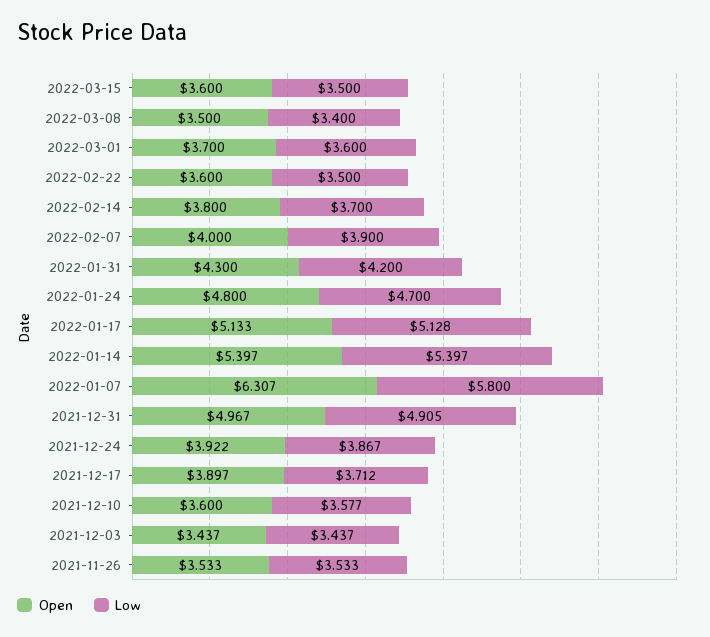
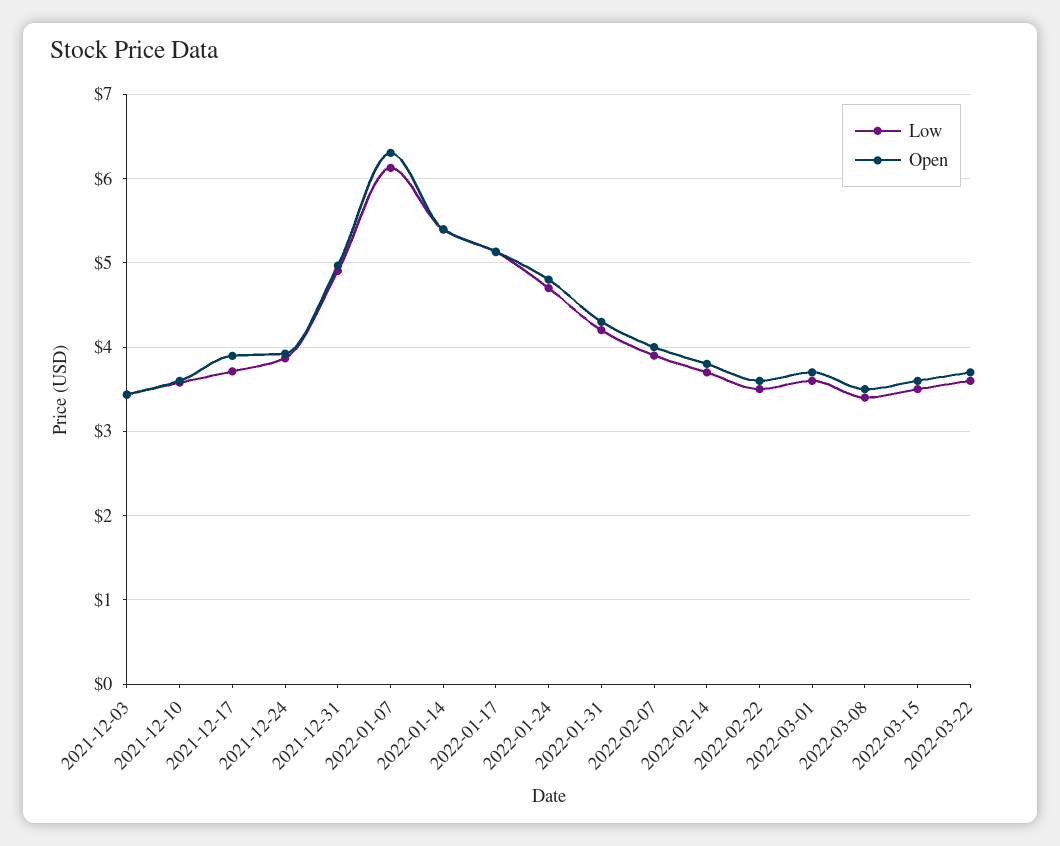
Low, 2022-01-07: 5.8 -> 6.1
Open, 2021-11-26: 3.533 -> none
Low, 2021-11-26: 3.533 -> none
Low, 2022-03-22: none -> 3.6
Open, 2022-03-22: none -> 3.7

